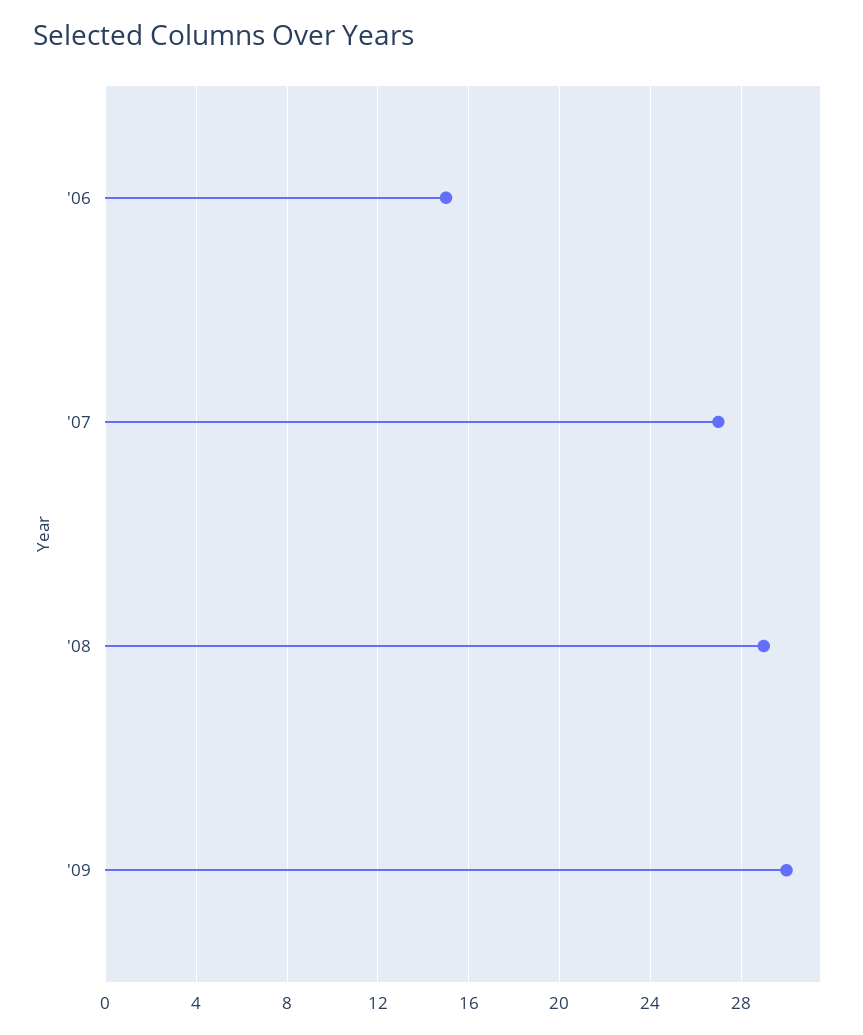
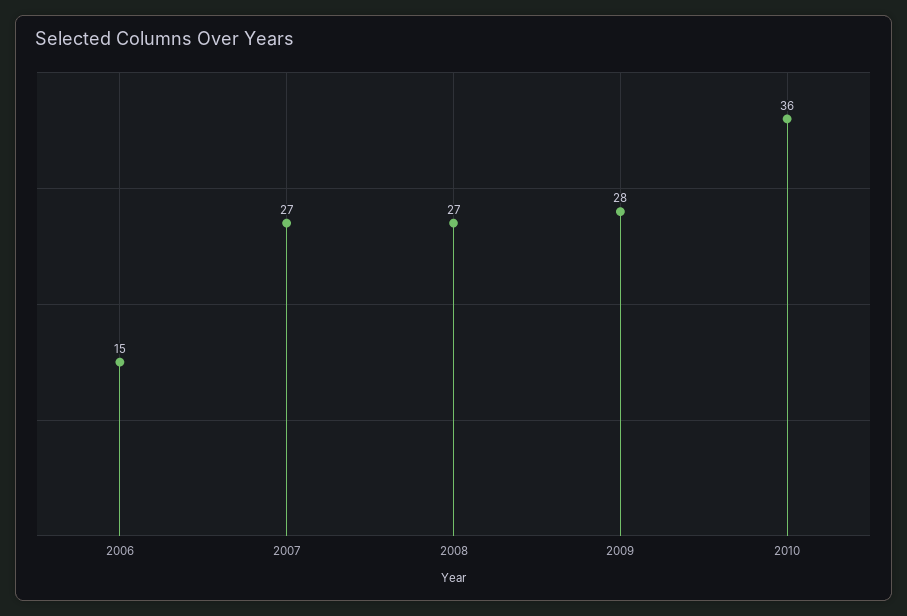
'08: 29 -> 27
'09: 30 -> 28
2010: none -> 36

